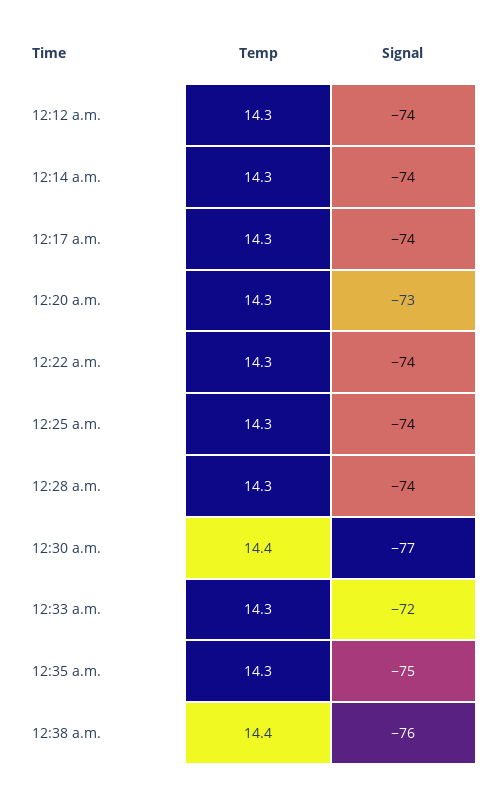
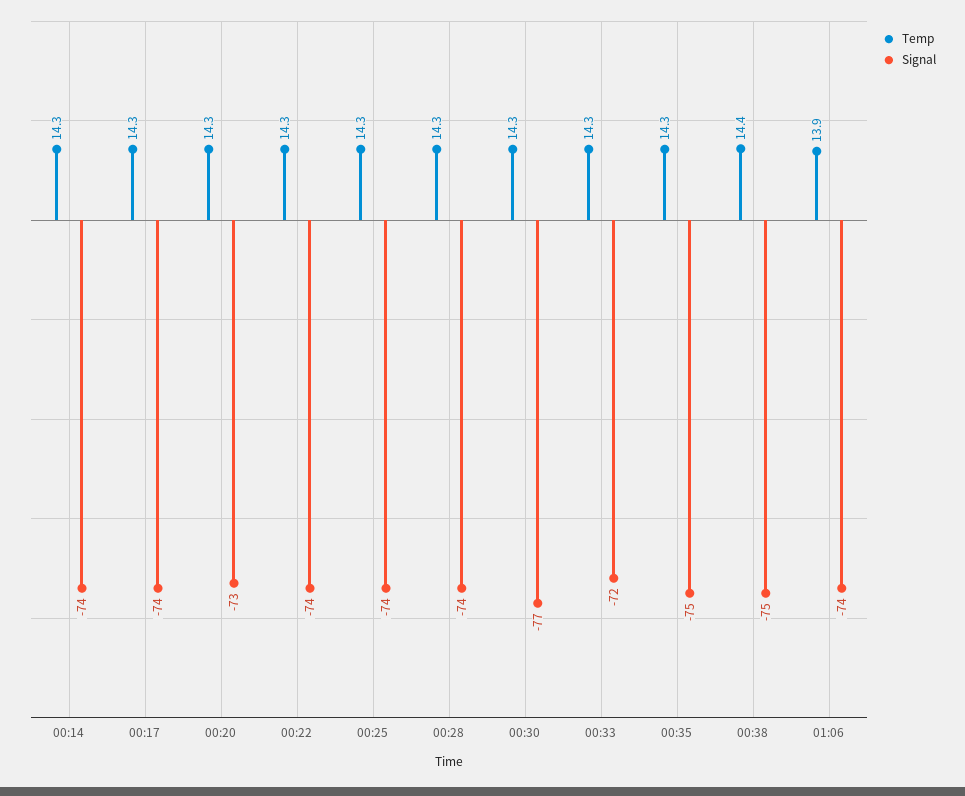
Temp, 12:12 a.m.: 14.3 -> none
Signal, 12:12 a.m.: -74 -> none
Temp, 12:30 a.m.: 14.4 -> 14.3
Signal, 12:38 a.m.: -76 -> -75
Temp, 01:06: none -> 13.9
Signal, 01:06: none -> -74

